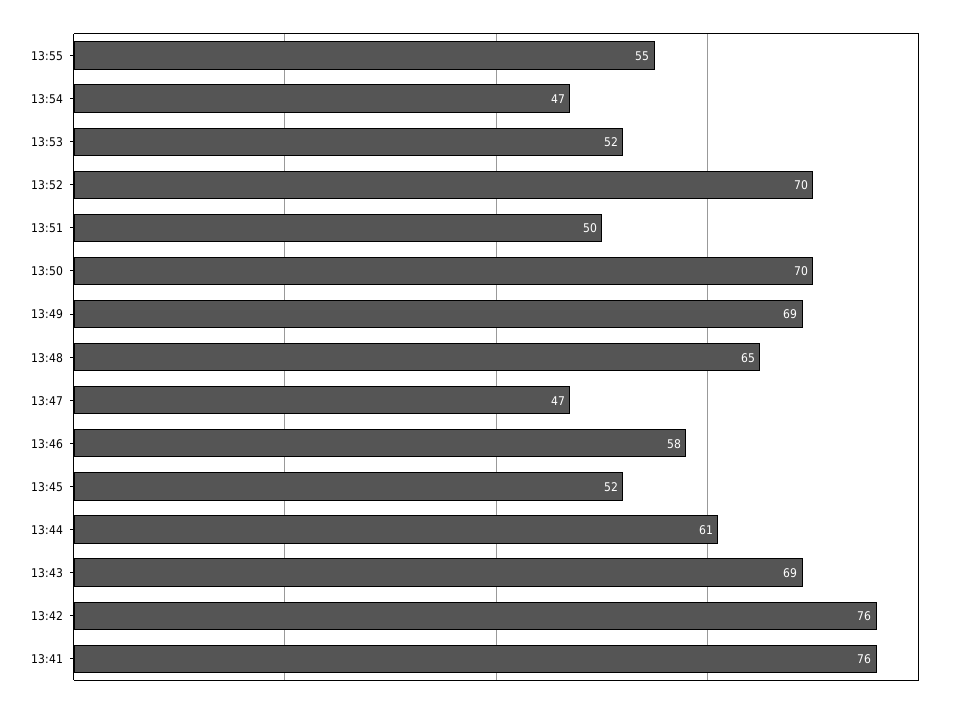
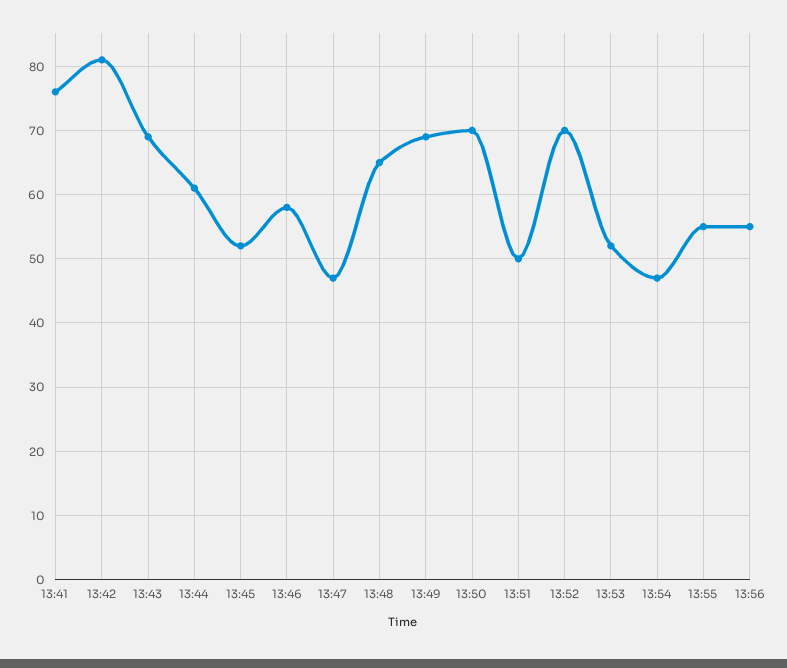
13:42: 76 -> 81
13:56: none -> 55

